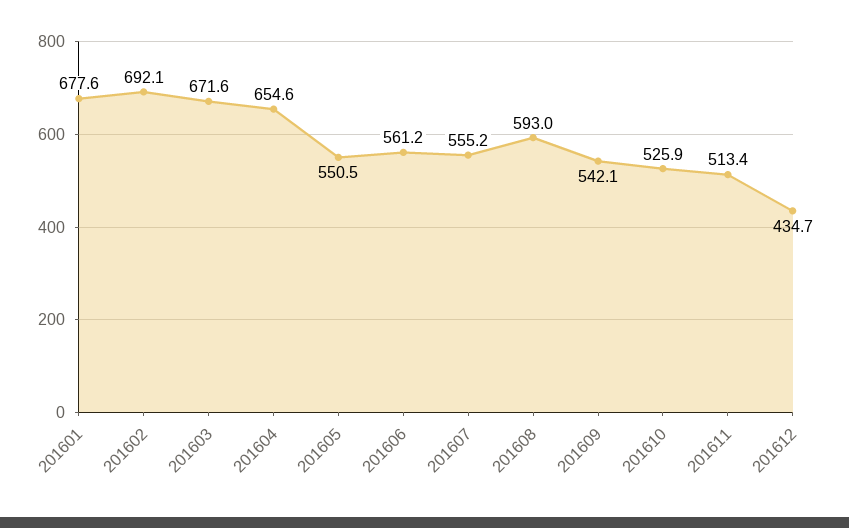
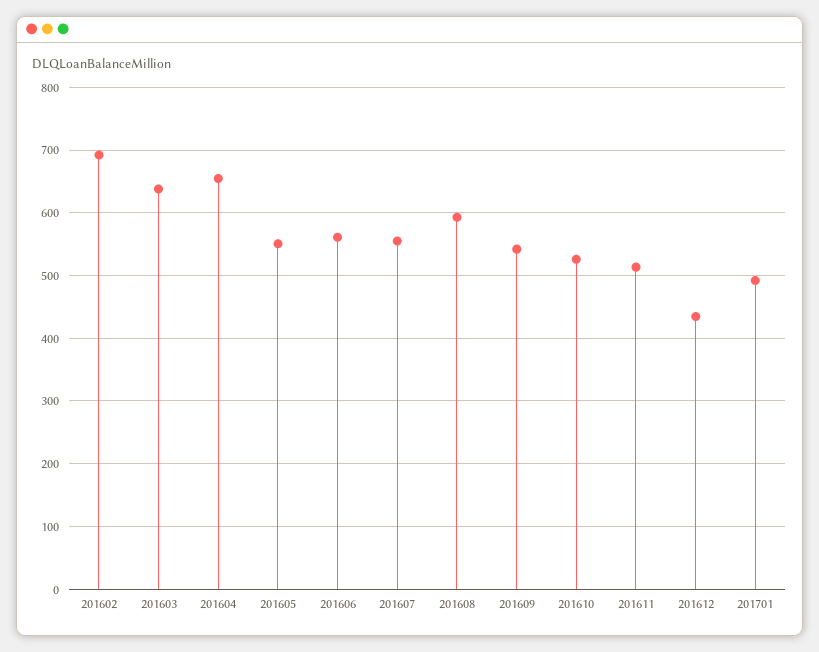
201601: 677.6 -> none
201603: 671.6 -> 640
201701: none -> 490

